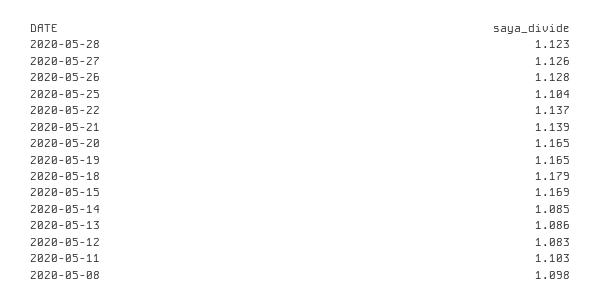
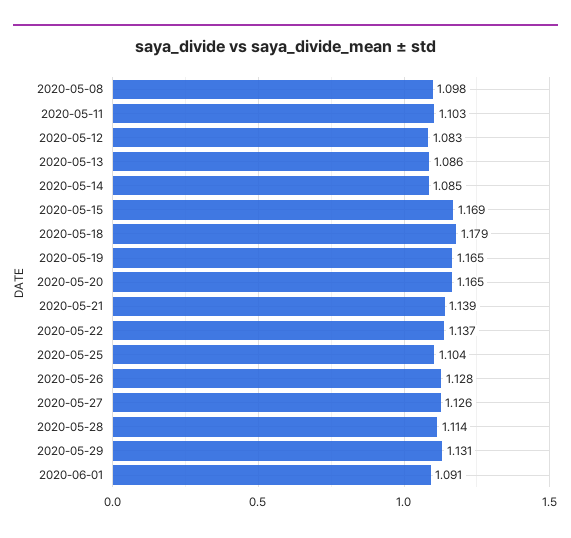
2020-05-28: 1.123 -> 1.114
2020-05-29: none -> 1.131
2020-06-01: none -> 1.091

